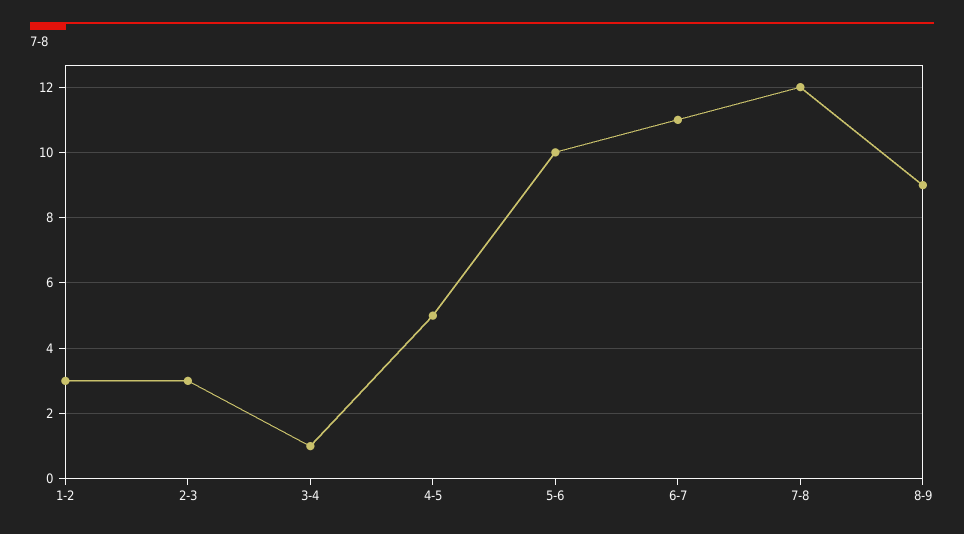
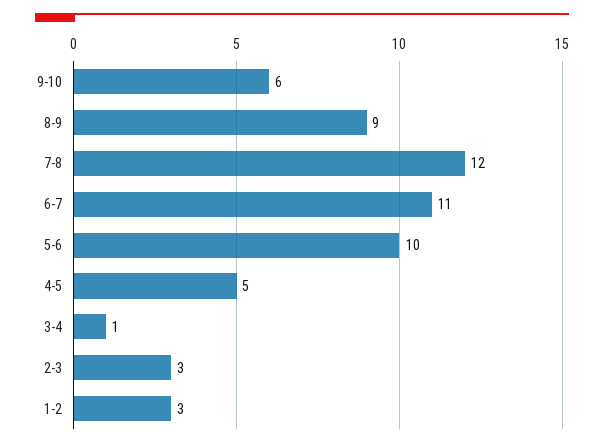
9-10: none -> 6

